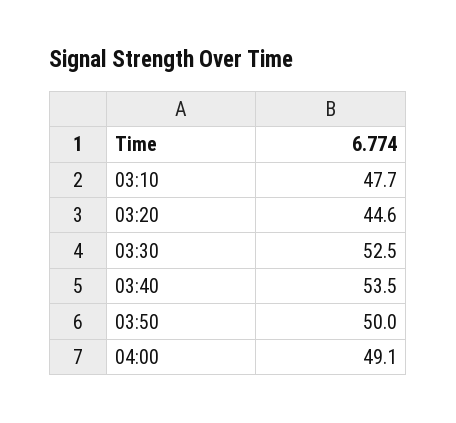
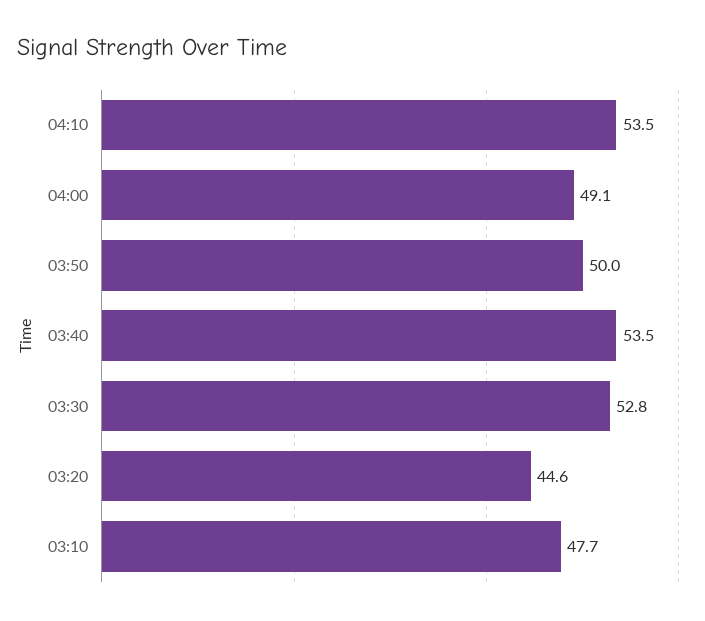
03:30: 52.5 -> 52.8
04:10: none -> 53.5

